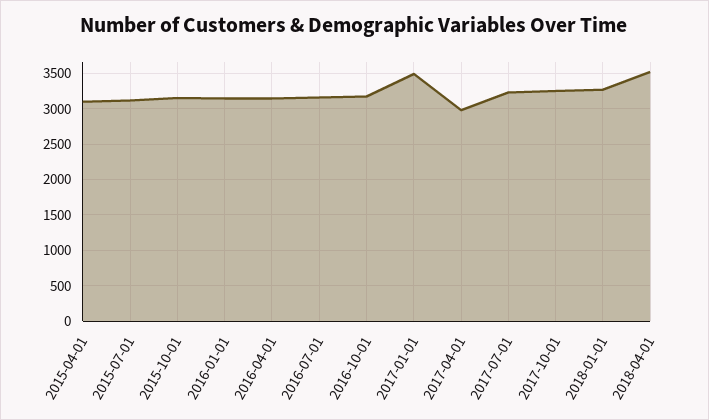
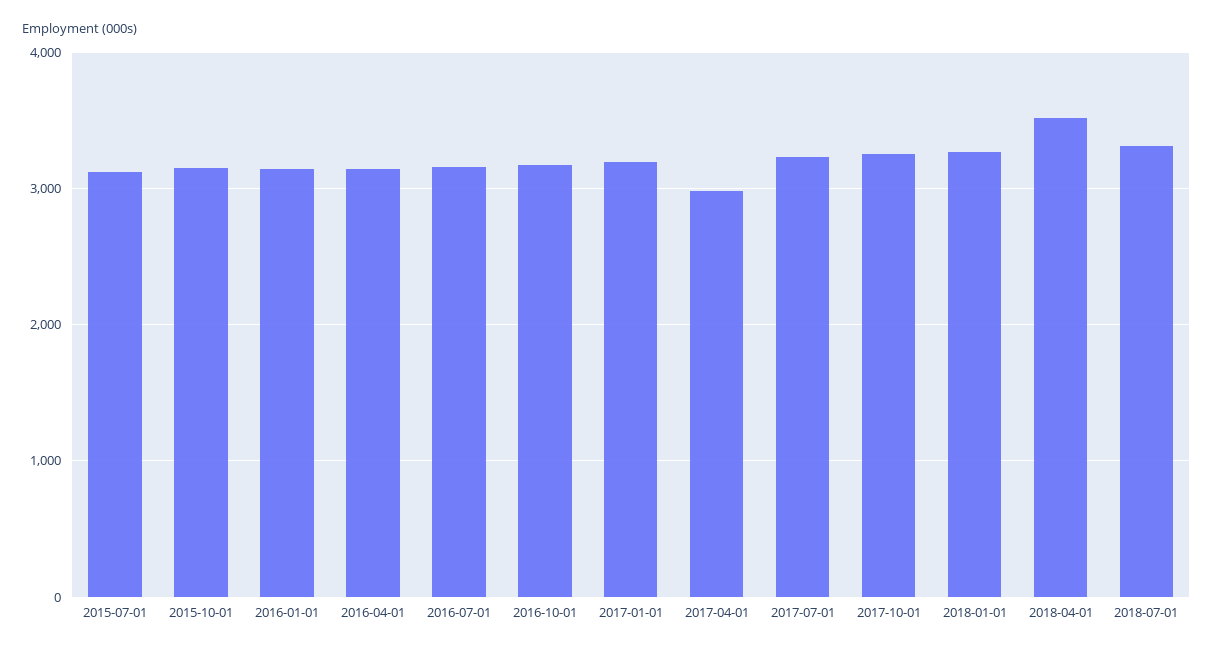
2015-04-01: 3100 -> none
2017-01-01: 3500 -> 3200
2018-07-01: none -> 3300

